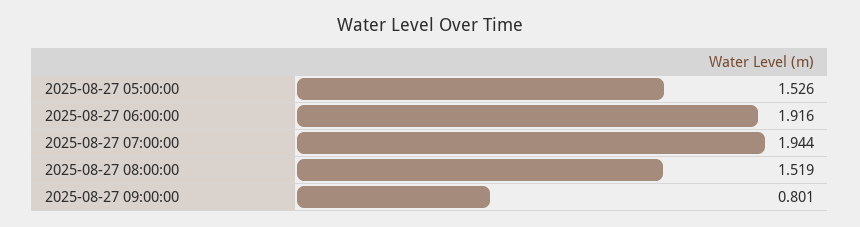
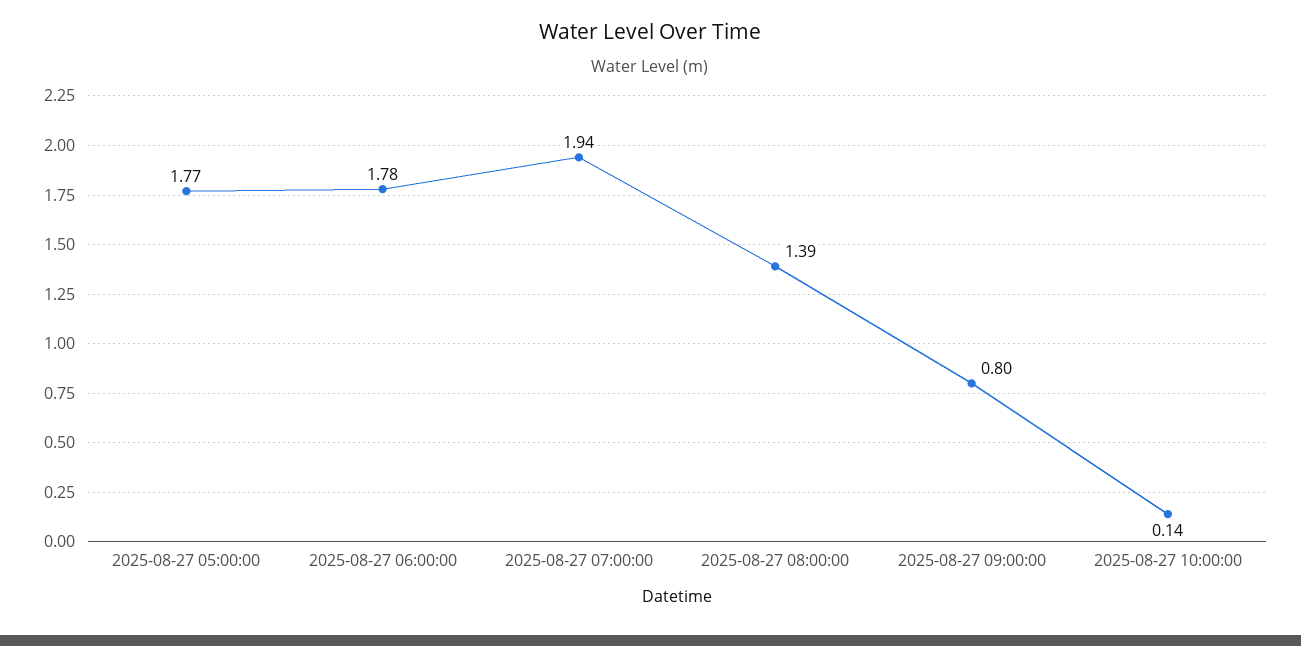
2025-08-27 05:00:00: 1.526 -> 1.77
2025-08-27 06:00:00: 1.916 -> 1.78
2025-08-27 08:00:00: 1.519 -> 1.39
2025-08-27 10:00:00: none -> 0.14

